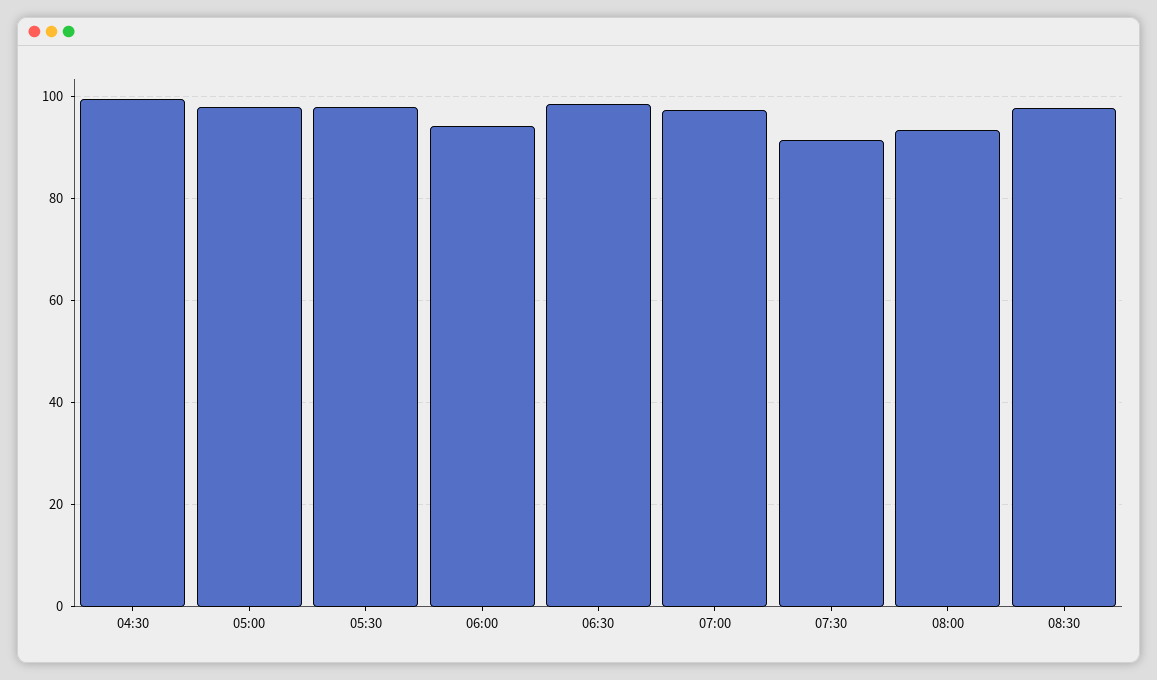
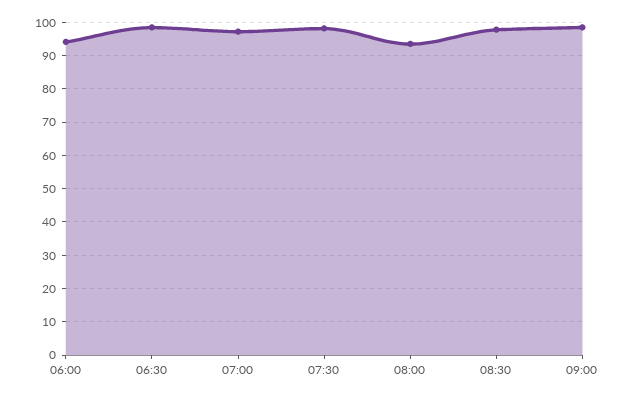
04:30: 100 -> none
05:00: 98 -> none
05:30: 98 -> none
07:30: 92 -> 98
09:00: none -> 98

